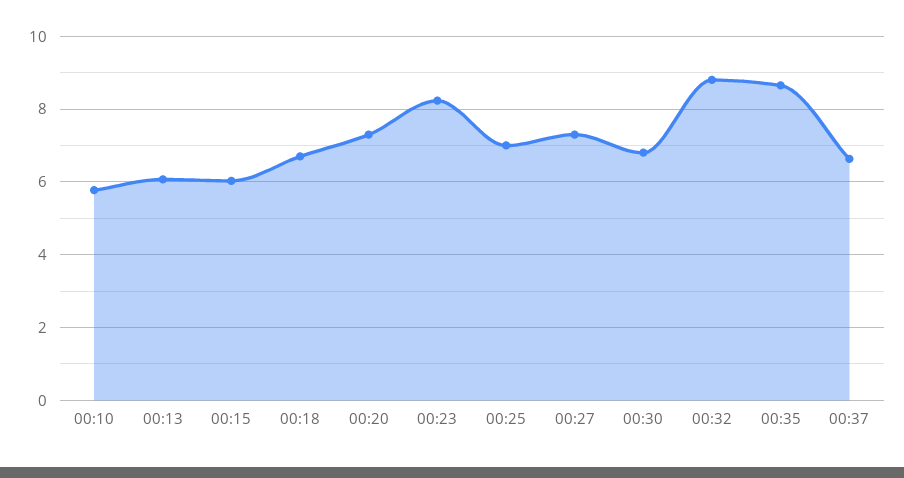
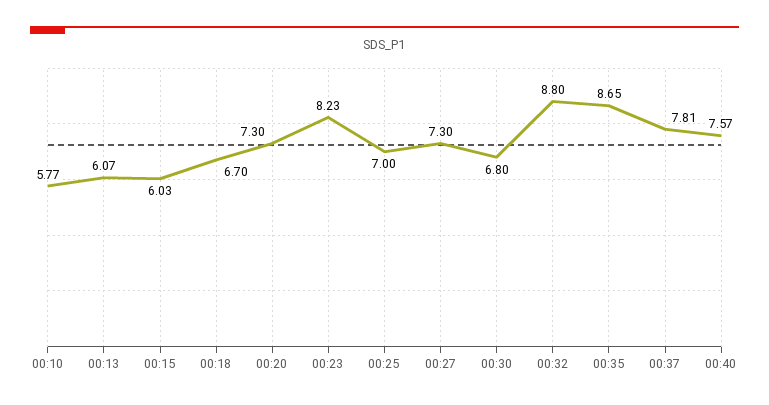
00:37: 6.6 -> 7.81
00:40: none -> 7.57

